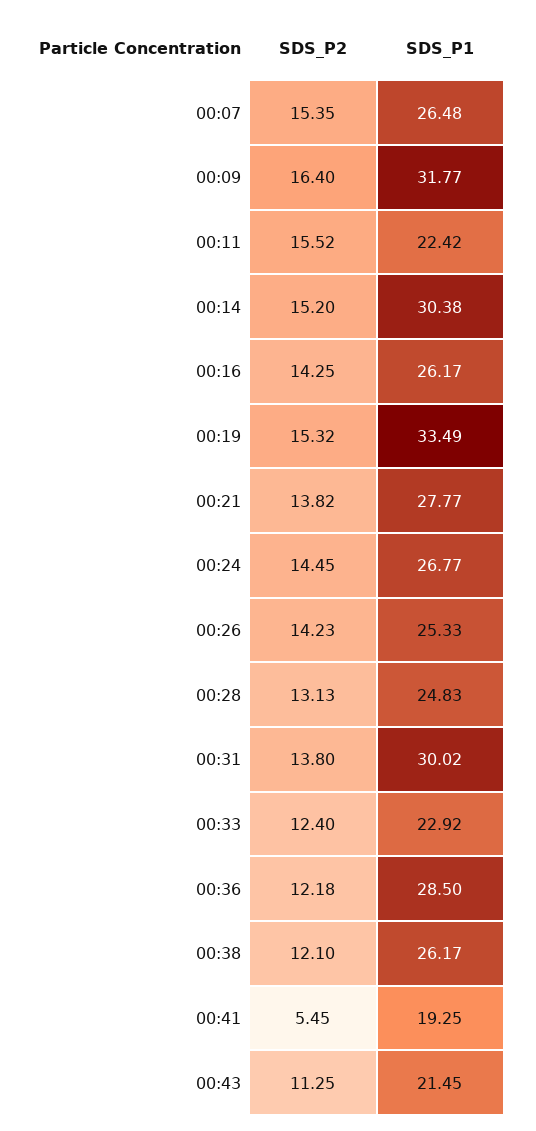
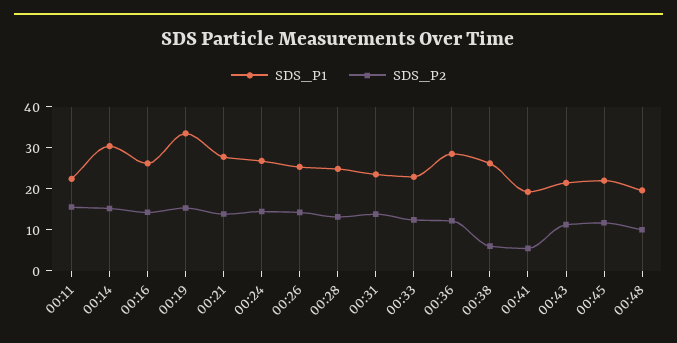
SDS_P2, 00:07: 15.35 -> none
SDS_P1, 00:07: 26.48 -> none
SDS_P2, 00:09: 16.4 -> none
SDS_P1, 00:09: 31.77 -> none
SDS_P1, 00:31: 30.02 -> 24
SDS_P2, 00:38: 12.1 -> 6
SDS_P1, 00:45: none -> 22
SDS_P2, 00:45: none -> 12
SDS_P1, 00:48: none -> 20
SDS_P2, 00:48: none -> 10

